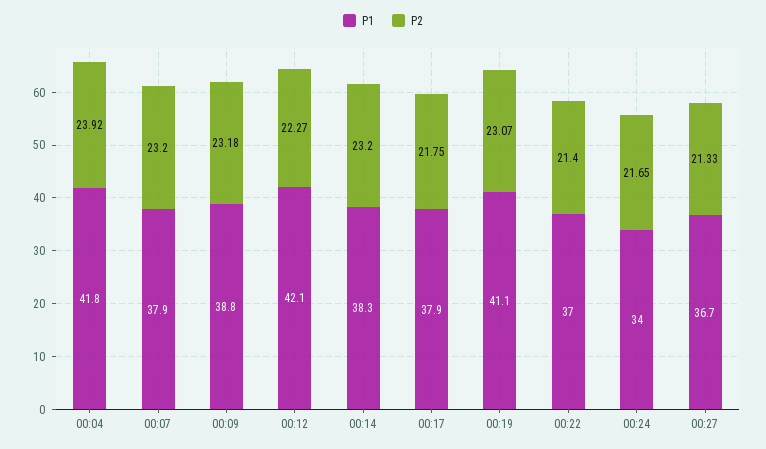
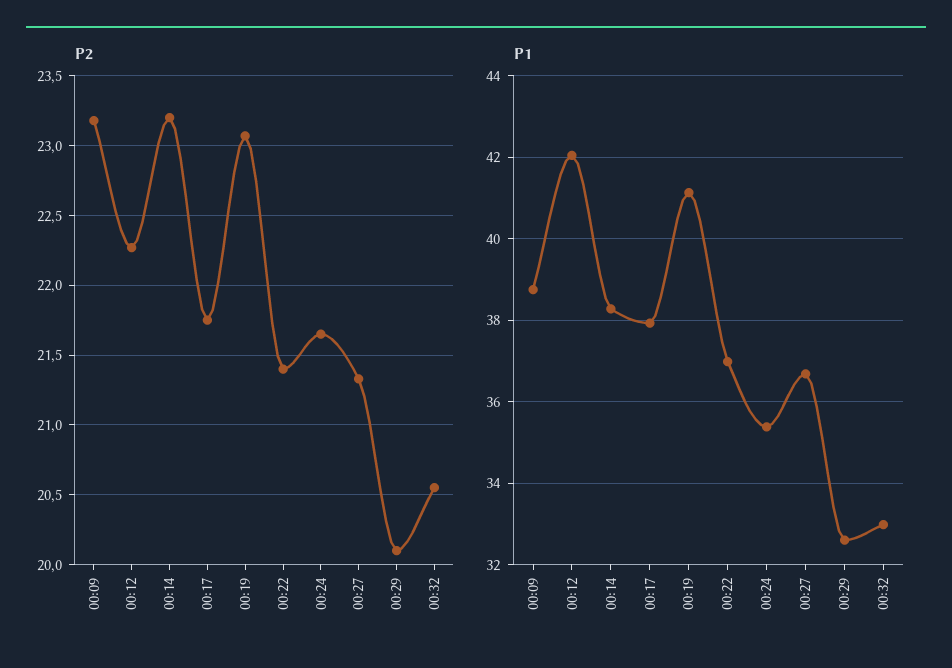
P1, 00:04: 41.8 -> none
P2, 00:04: 23.92 -> none
P1, 00:07: 37.9 -> none
P2, 00:07: 23.2 -> none
P1, 00:24: 34 -> 35.4
P2, 00:29: none -> 20.1
P2, 00:32: none -> 20.55
P1, 00:29: none -> 32.6
P1, 00:32: none -> 33

